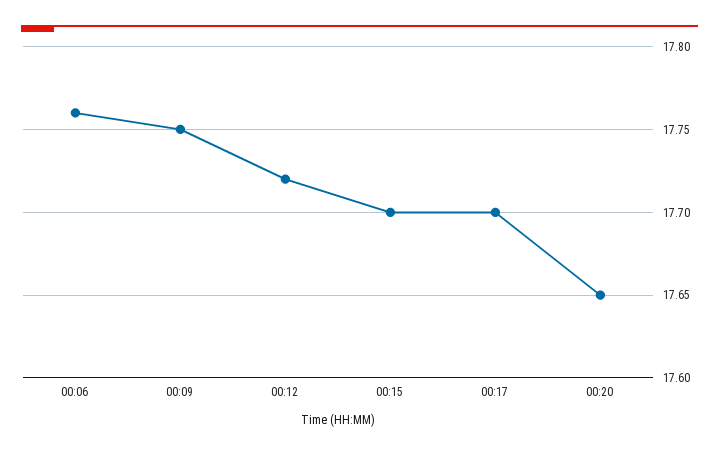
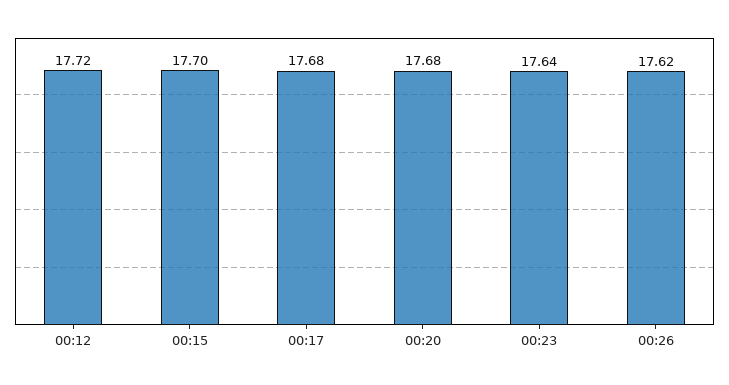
00:06: 17.76 -> none
00:09: 17.75 -> none
00:17: 17.7 -> 17.68
00:20: 17.65 -> 17.68
00:23: none -> 17.64
00:26: none -> 17.62

